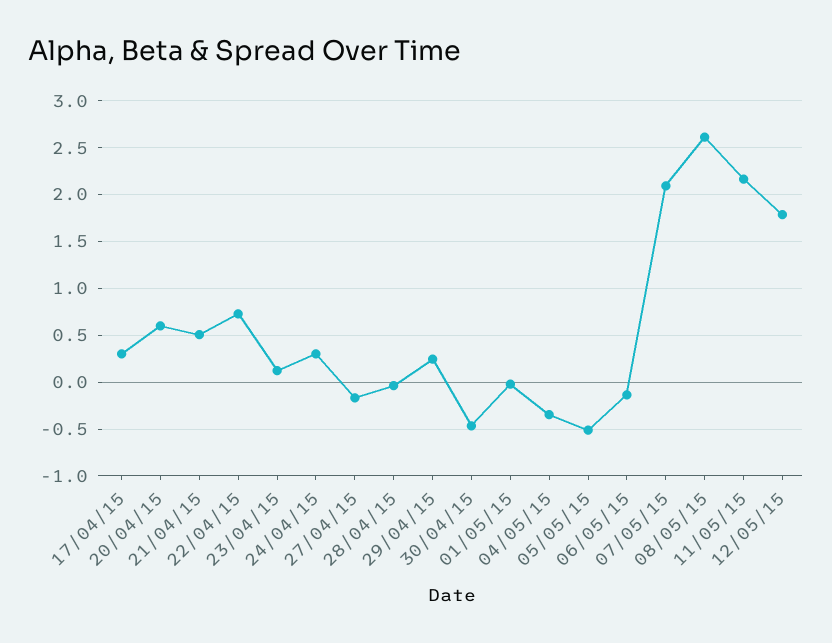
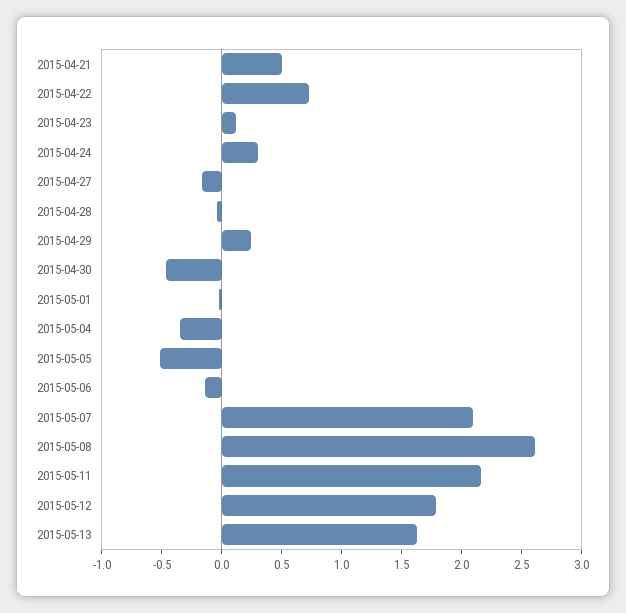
17/04/15: 0.3 -> none
20/04/15: 0.6 -> none
2015-05-13: none -> 1.6

